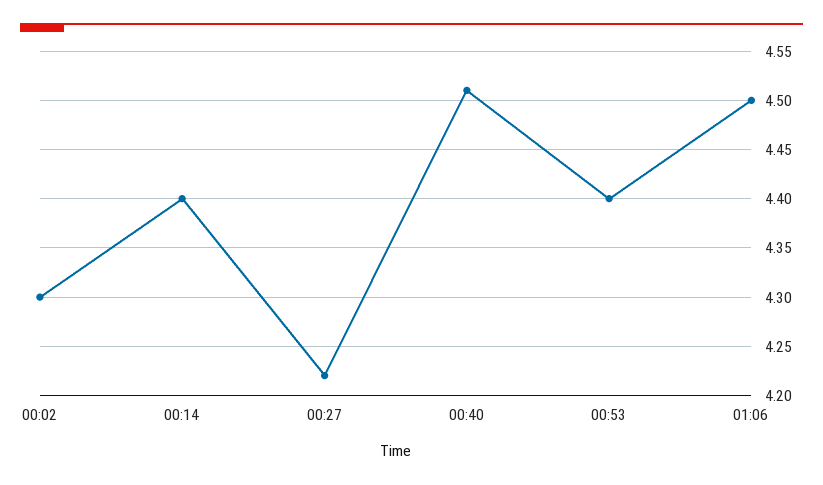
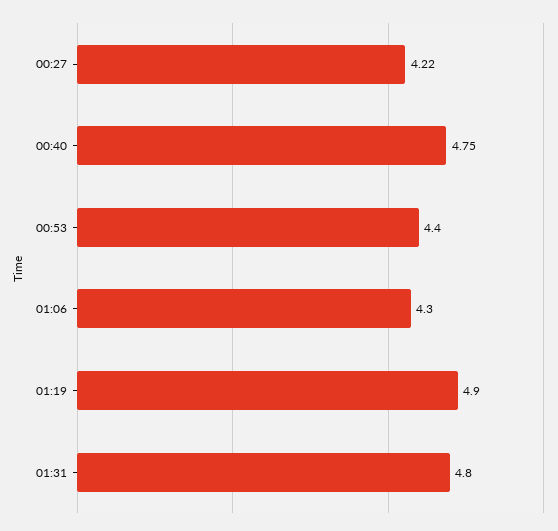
00:02: 4.3 -> none
00:14: 4.4 -> none
00:40: 4.51 -> 4.75
01:06: 4.5 -> 4.3
01:19: none -> 4.9
01:31: none -> 4.8

